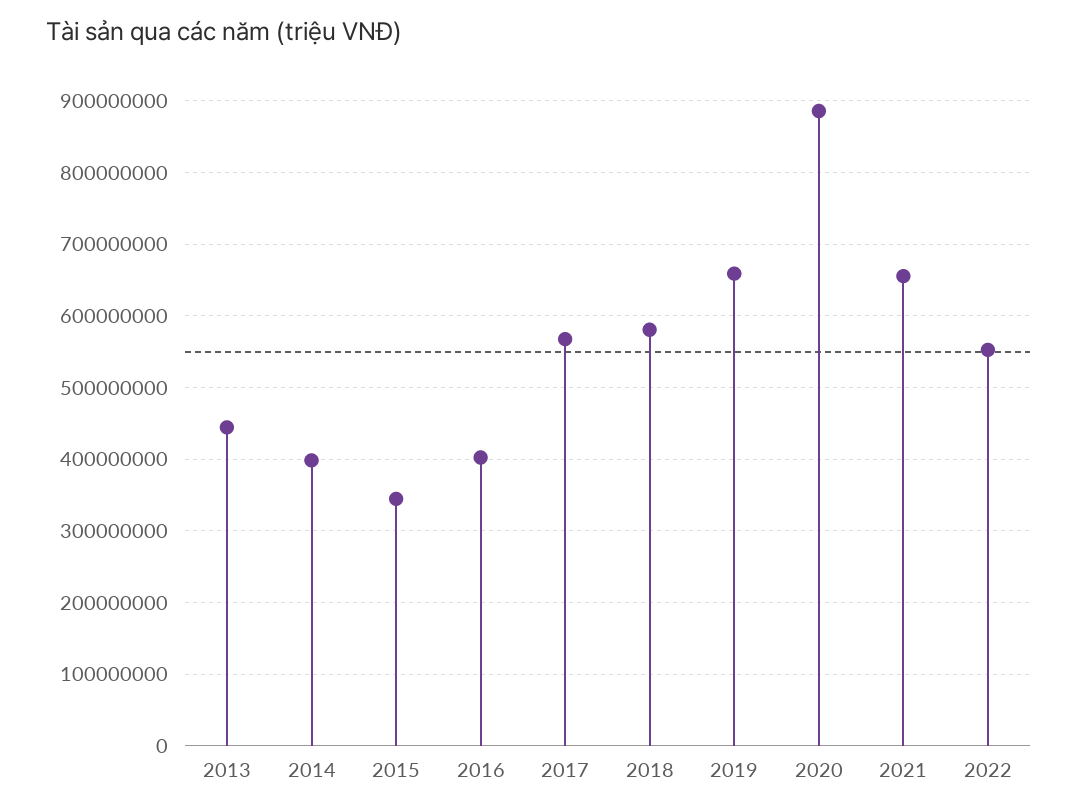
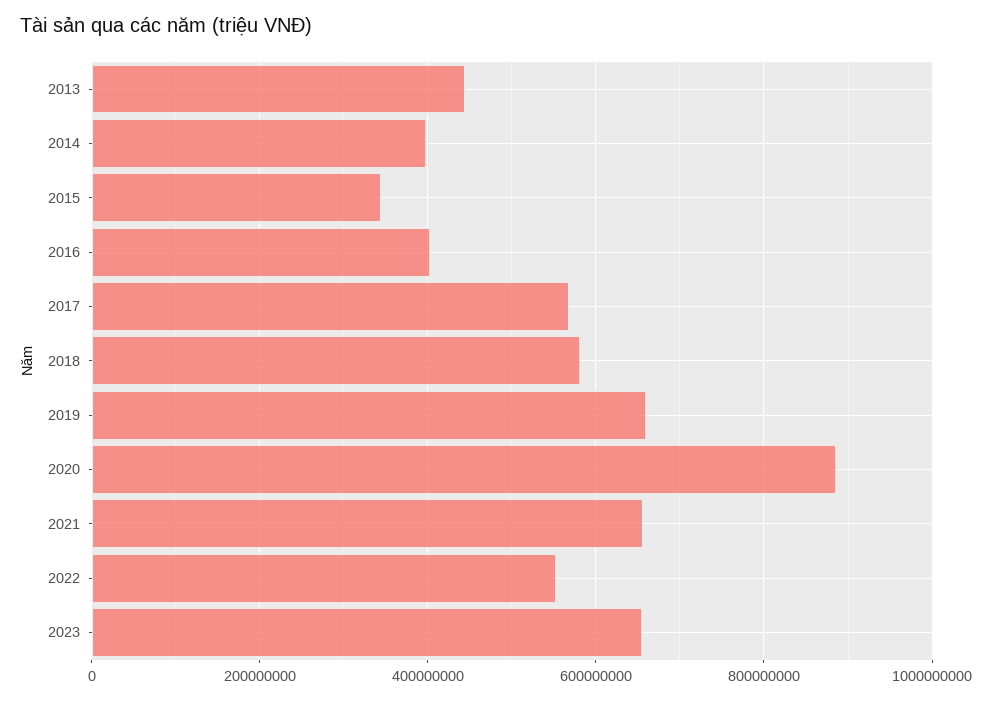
2023: none -> 660000000

